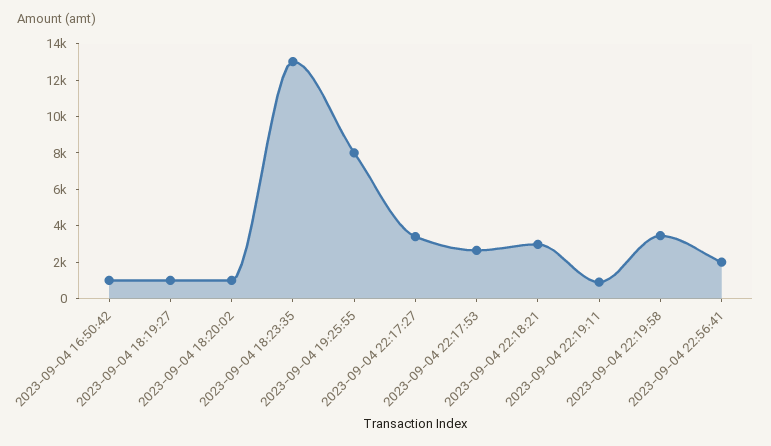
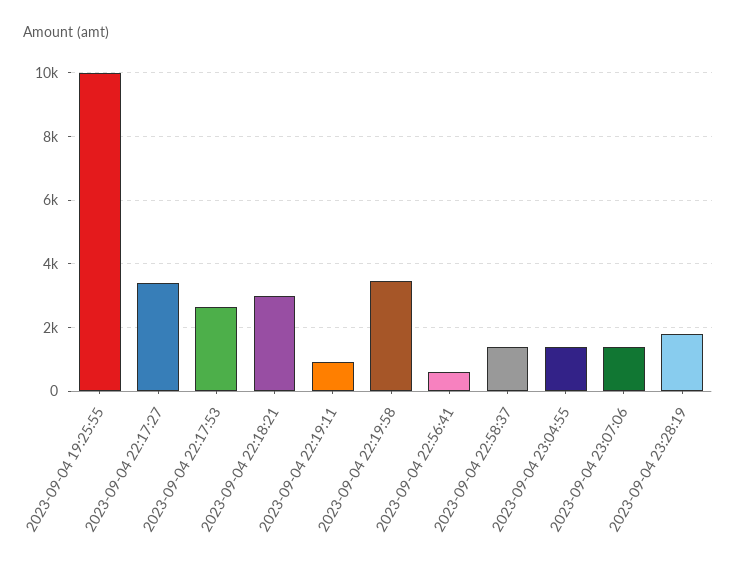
2023-09-04 16:50:42: 1000 -> none
2023-09-04 18:19:27: 1000 -> none
2023-09-04 18:20:02: 1000 -> none
2023-09-04 18:23:35: 13000 -> none
2023-09-04 19:25:55: 8000 -> 10000
2023-09-04 22:56:41: 2000 -> 600
2023-09-04 22:58:37: none -> 1400
2023-09-04 23:04:55: none -> 1400
2023-09-04 23:07:06: none -> 1400
2023-09-04 23:28:19: none -> 1800

